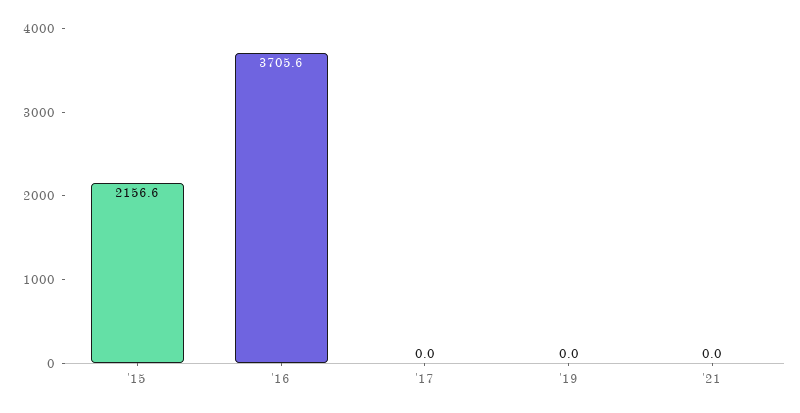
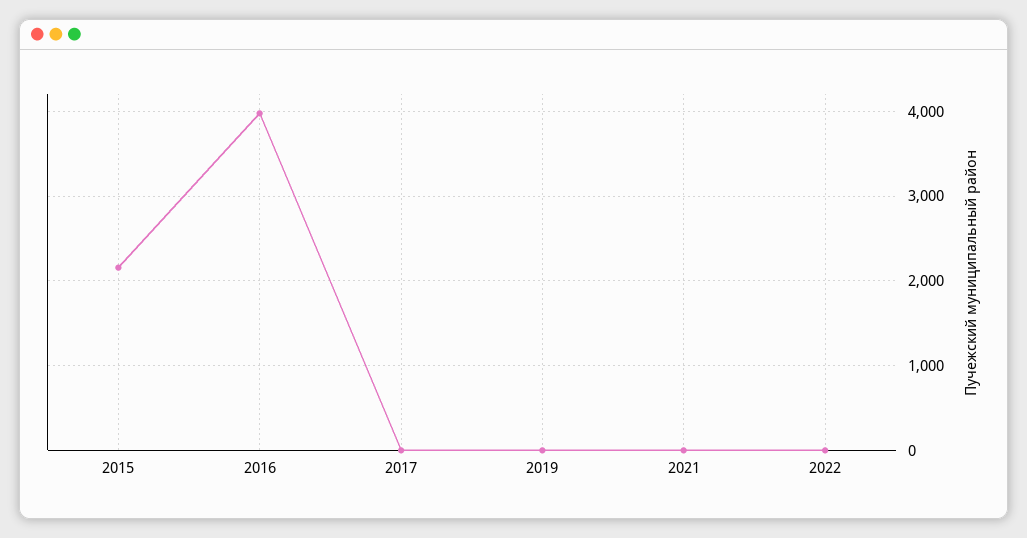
'16: 3705.6 -> 4000
2022: none -> 0

